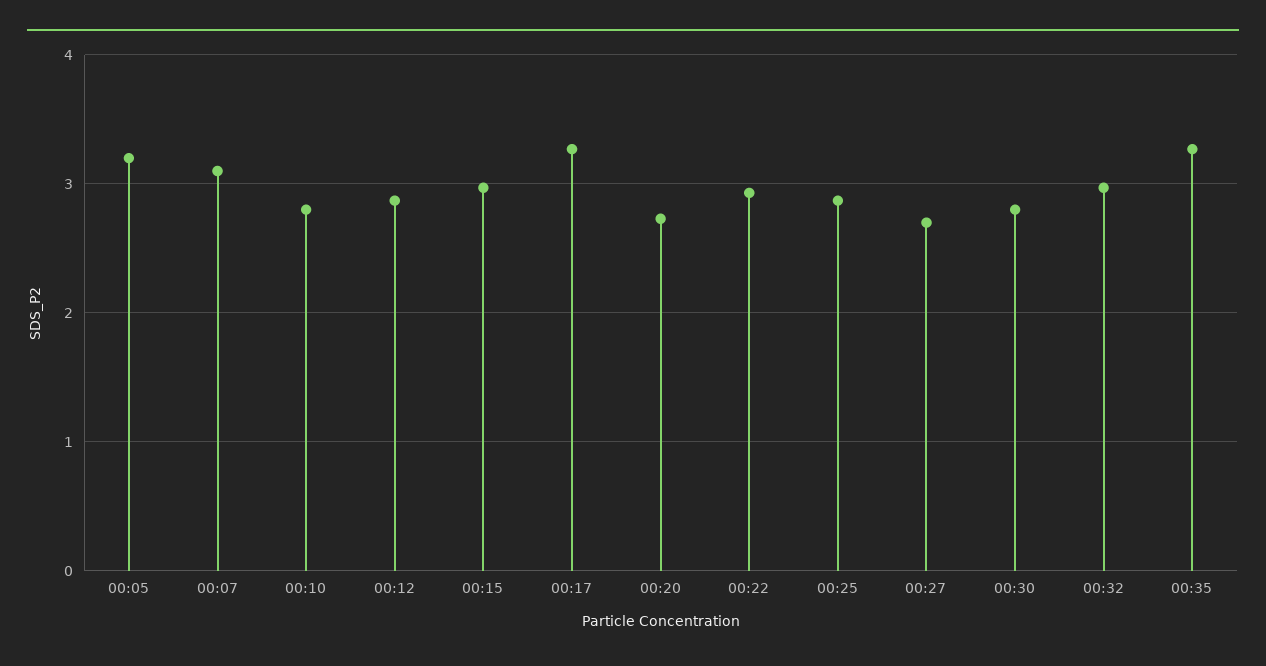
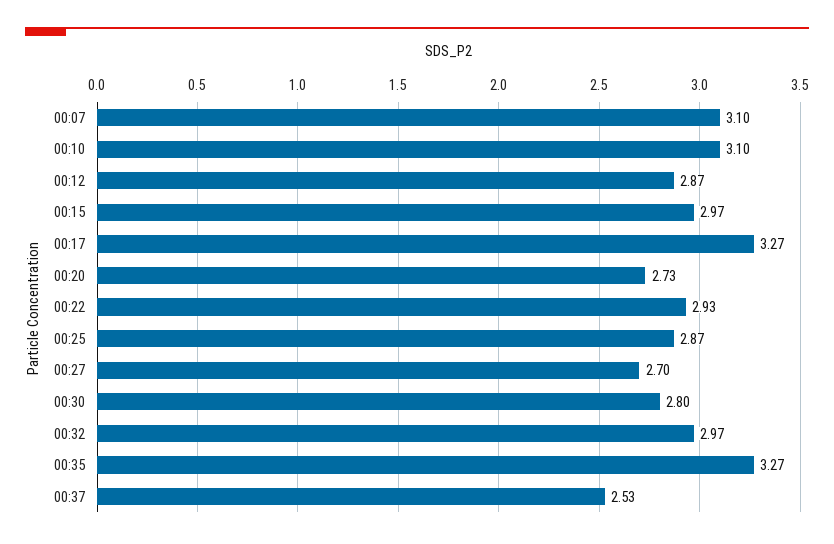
00:05: 3.2 -> none
00:10: 2.8 -> 3.1
00:37: none -> 2.53

